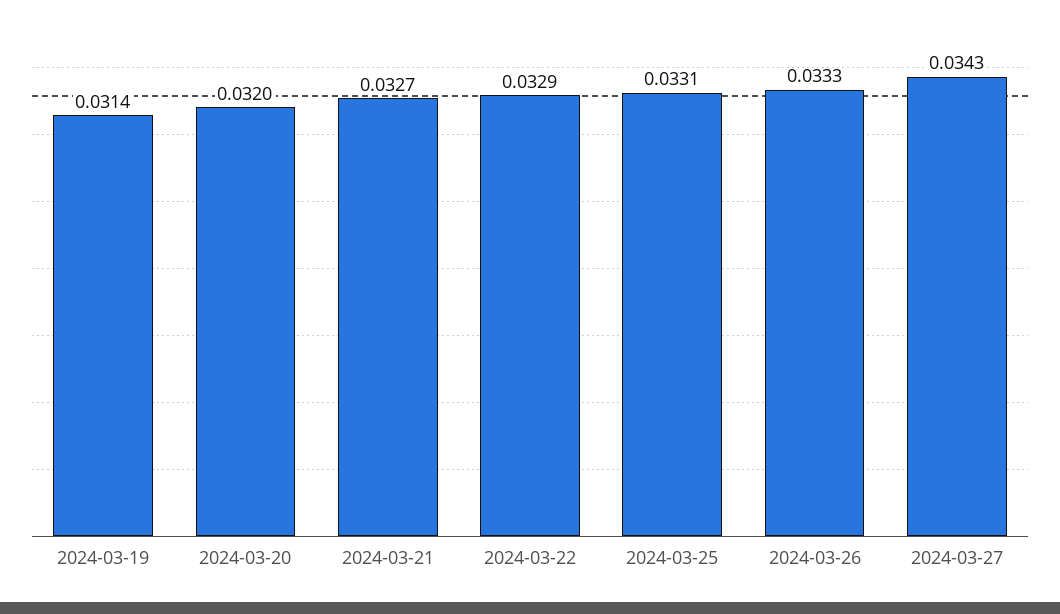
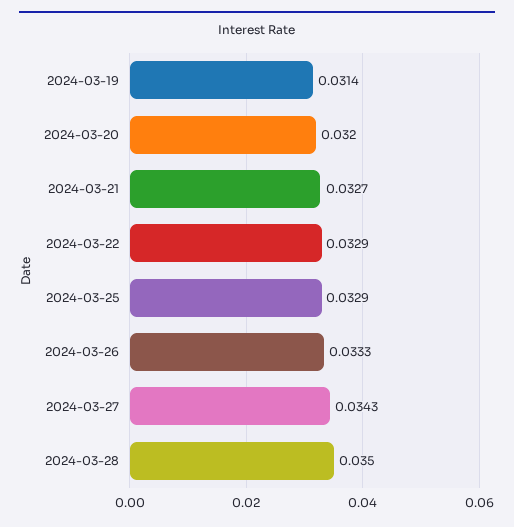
2024-03-25: 0.0331 -> 0.0329
2024-03-28: none -> 0.035

